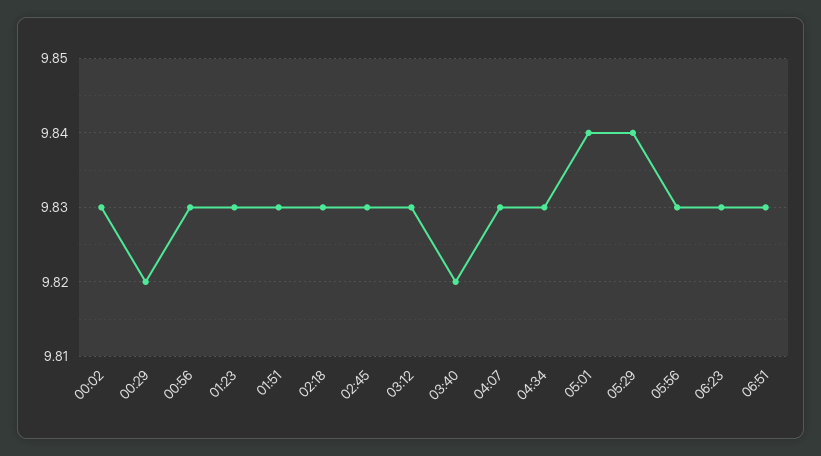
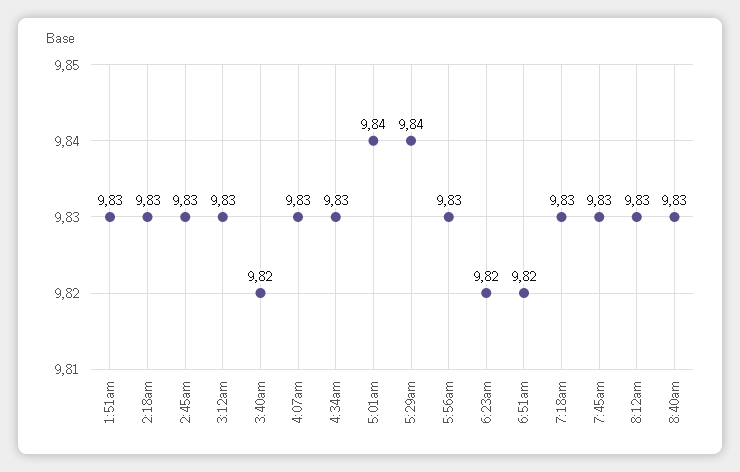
00:02: 9.83 -> none
00:29: 9.82 -> none
00:56: 9.83 -> none
01:23: 9.83 -> none
06:23: 9.83 -> 9.82
06:51: 9.83 -> 9.82
7:18am: none -> 9.83
7:45am: none -> 9.83
8:12am: none -> 9.83
8:40am: none -> 9.83

